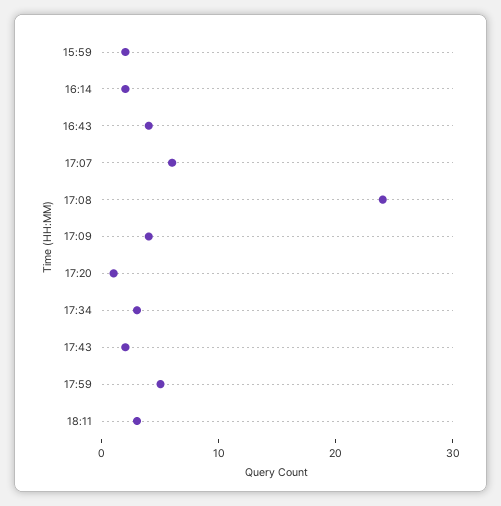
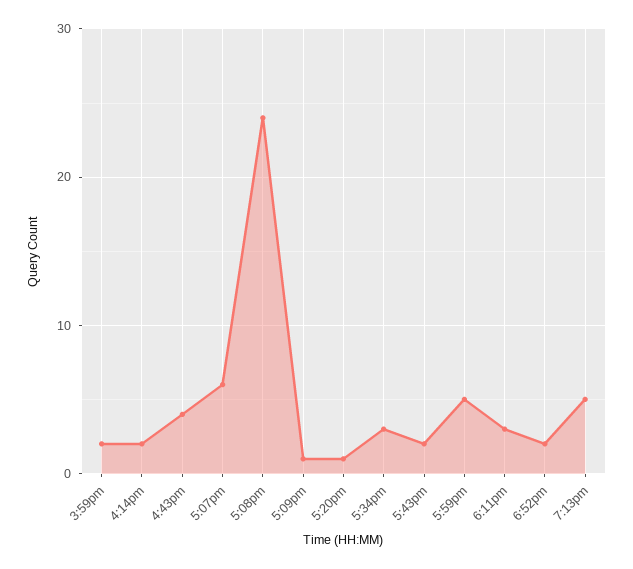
17:09: 4 -> 1
6:52pm: none -> 2
7:13pm: none -> 5

